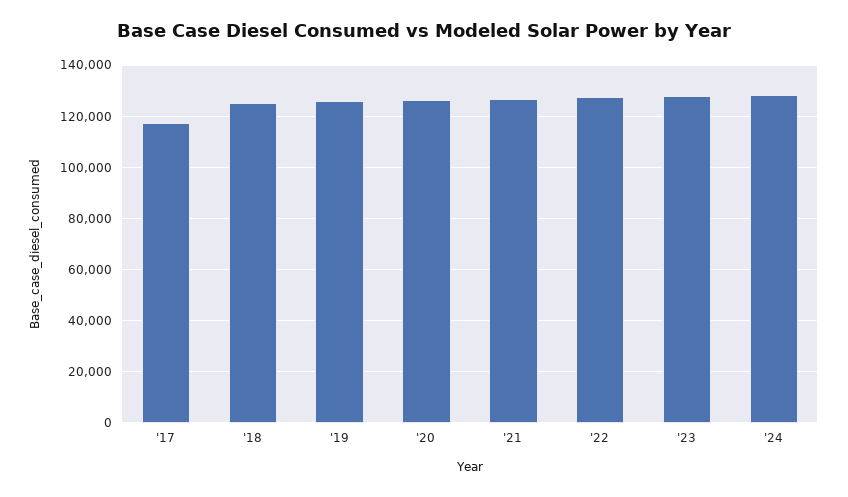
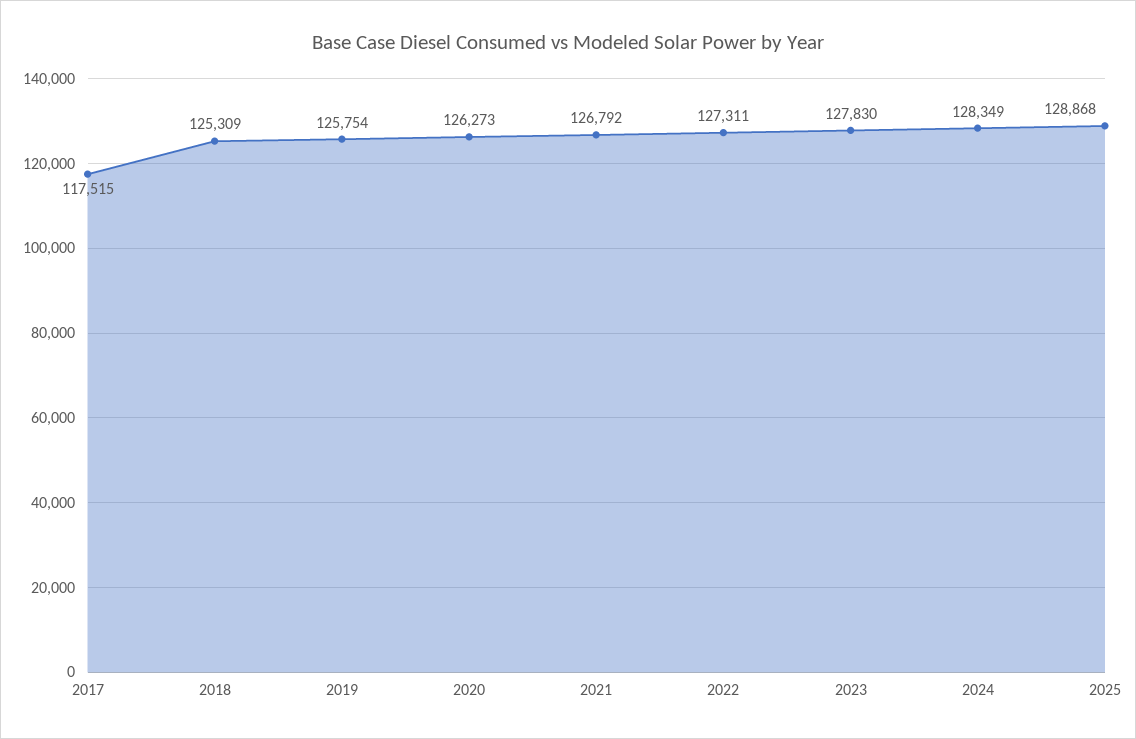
2025: none -> 128868

